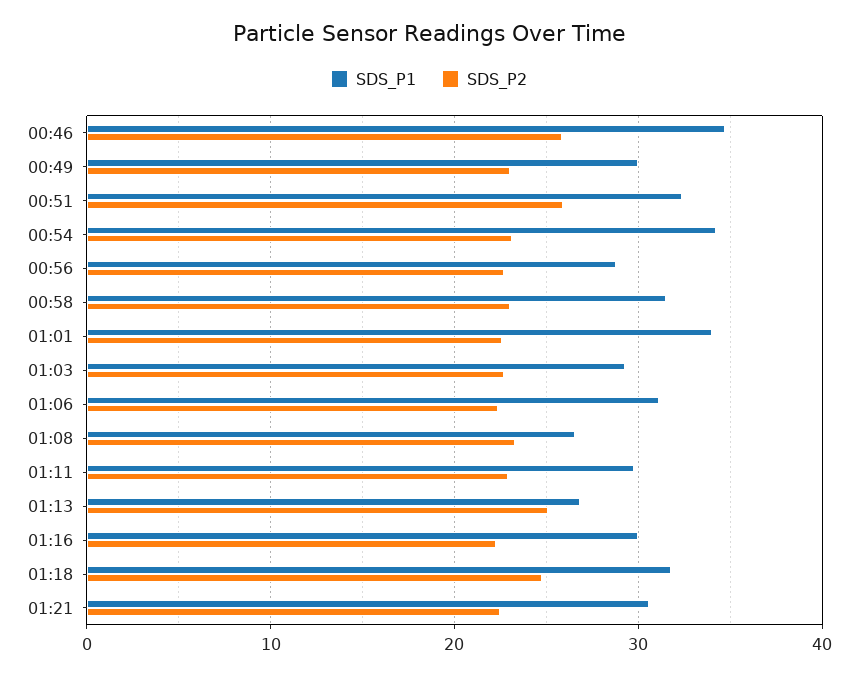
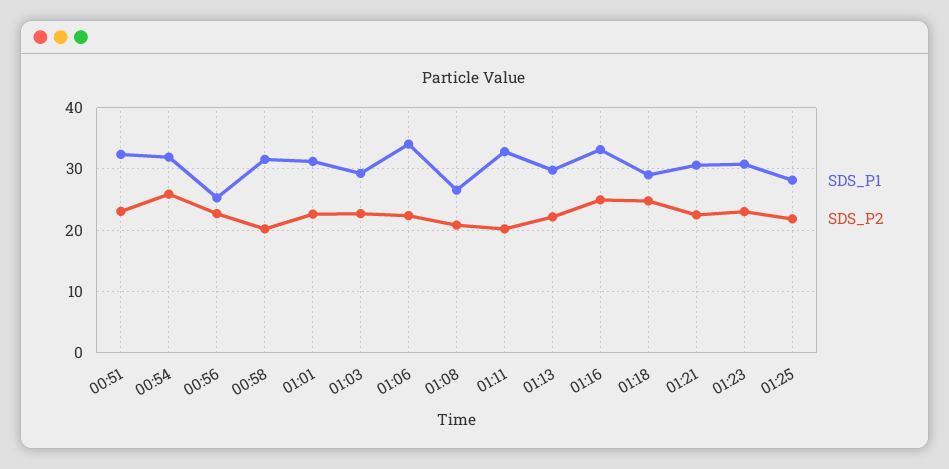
SDS_P1, 00:46: 35 -> none
SDS_P2, 00:46: 26 -> none
SDS_P1, 00:49: 30 -> none
SDS_P2, 00:49: 23 -> none
SDS_P2, 00:51: 26 -> 23
SDS_P1, 00:54: 34 -> 32
SDS_P2, 00:54: 23 -> 26
SDS_P1, 00:56: 29 -> 25
SDS_P2, 00:58: 23 -> 20
SDS_P1, 01:01: 34 -> 31
SDS_P1, 01:06: 31 -> 34
SDS_P2, 01:08: 23 -> 21
SDS_P1, 01:11: 30 -> 33
SDS_P2, 01:11: 23 -> 20
SDS_P1, 01:13: 27 -> 30
SDS_P2, 01:13: 25 -> 22
SDS_P1, 01:16: 30 -> 33
SDS_P2, 01:16: 22 -> 25
SDS_P1, 01:18: 32 -> 29
SDS_P1, 01:23: none -> 31
SDS_P2, 01:23: none -> 23
SDS_P1, 01:25: none -> 28
SDS_P2, 01:25: none -> 22

